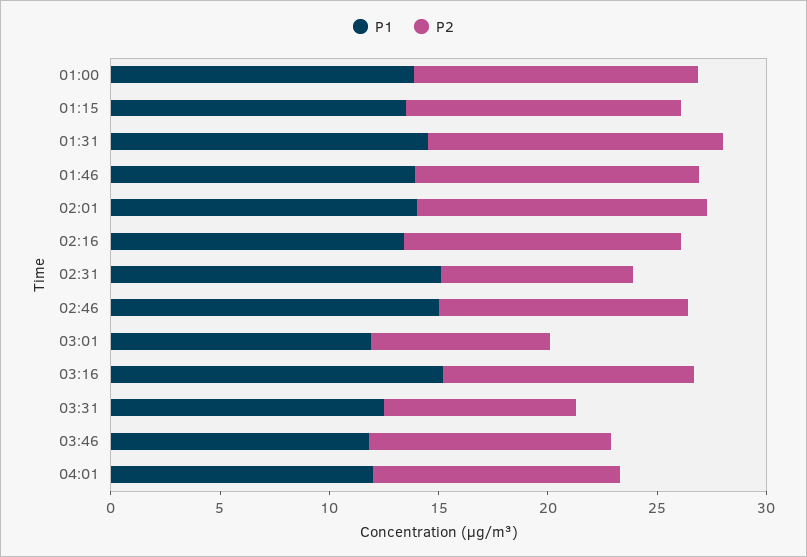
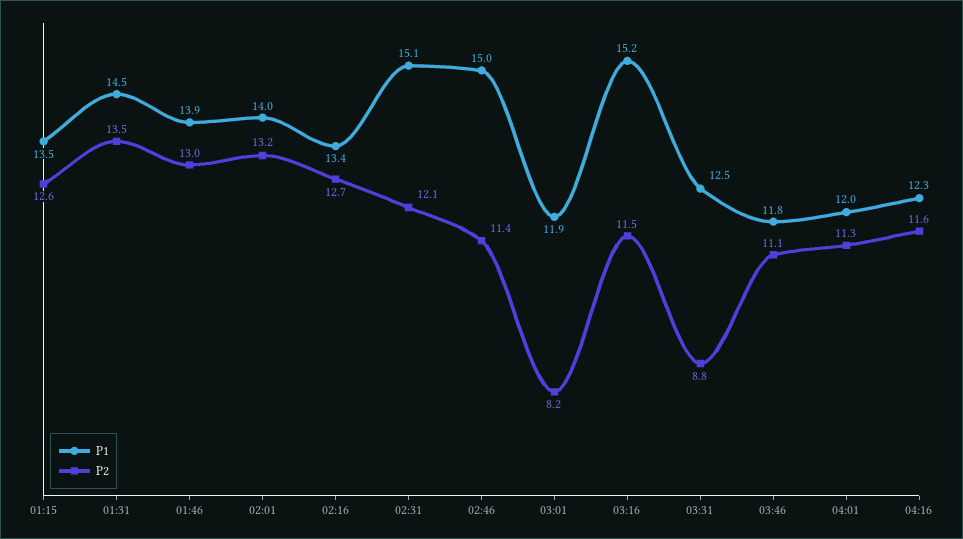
P1, 01:00: 14 -> none
P2, 01:00: 13 -> none
P2, 02:31: 9 -> 12.1
P1, 04:16: none -> 12.3
P2, 04:16: none -> 11.6

